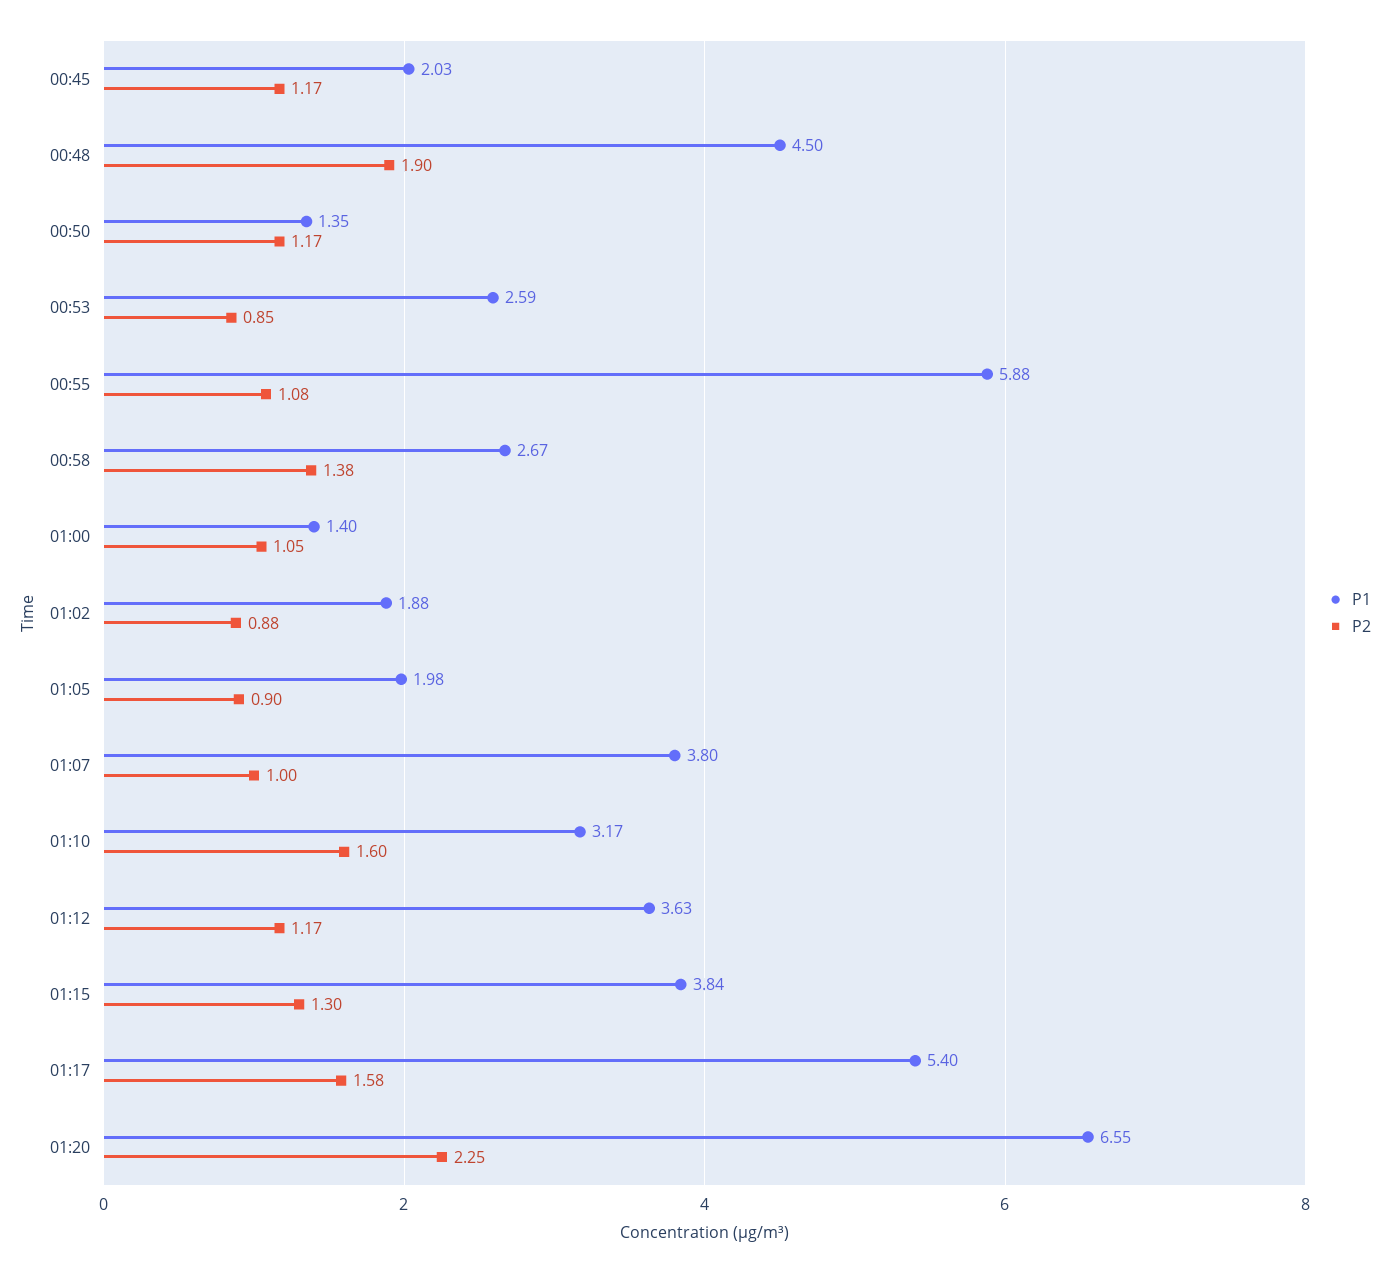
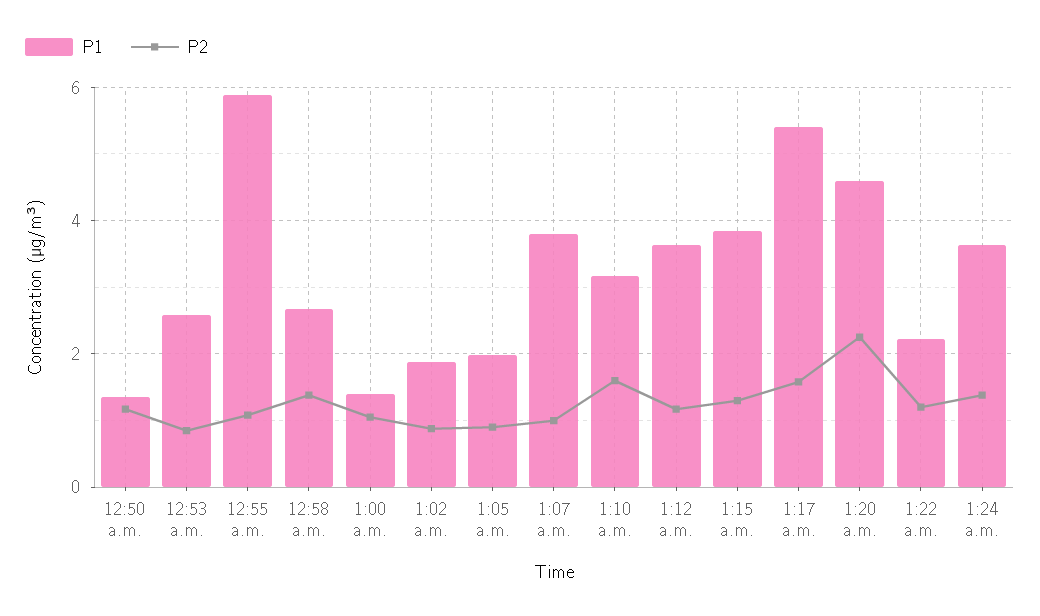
P1, 00:45: 2.03 -> none
P2, 00:45: 1.17 -> none
P1, 00:48: 4.5 -> none
P2, 00:48: 1.9 -> none
P1, 01:20: 6.55 -> 4.6
P1, 1:22 a.m.: none -> 2.2
P2, 1:22 a.m.: none -> 1.2
P1, 1:24 a.m.: none -> 3.6
P2, 1:24 a.m.: none -> 1.4

